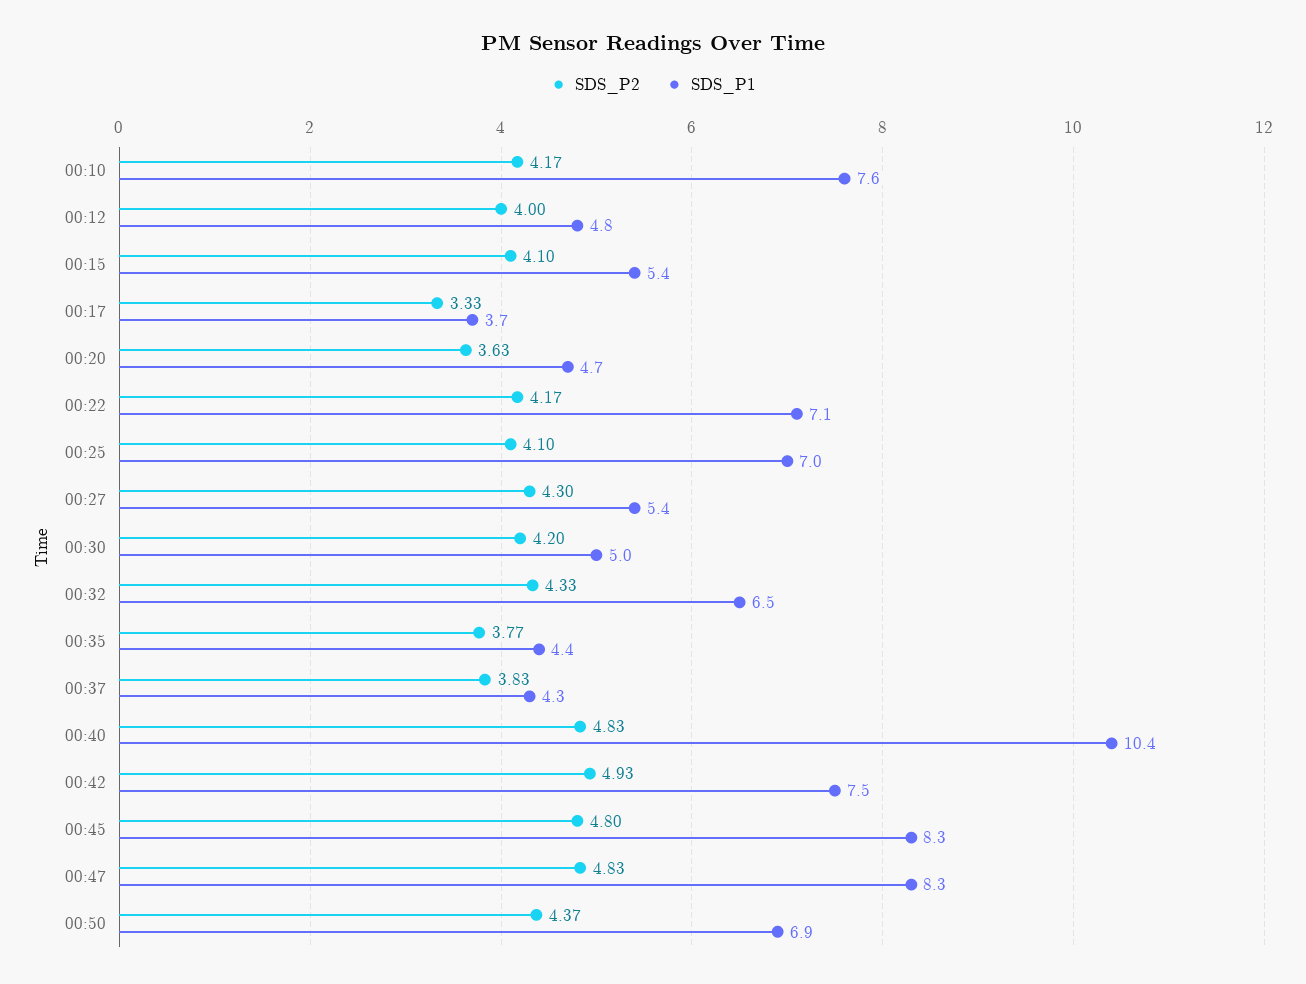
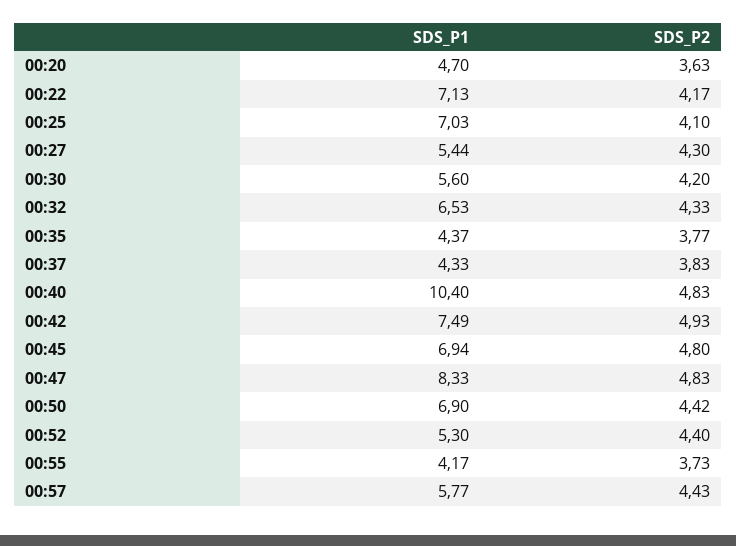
SDS_P2, 00:10: 4.17 -> none
SDS_P1, 00:10: 7.6 -> none
SDS_P2, 00:12: 4 -> none
SDS_P1, 00:12: 4.8 -> none
SDS_P2, 00:15: 4.1 -> none
SDS_P1, 00:15: 5.4 -> none
SDS_P2, 00:17: 3.33 -> none
SDS_P1, 00:17: 3.7 -> none
SDS_P1, 00:30: 5 -> 5.6
SDS_P1, 00:45: 8.3 -> 6.94
SDS_P2, 00:50: 4.37 -> 4.42
SDS_P1, 00:52: none -> 5.3
SDS_P2, 00:52: none -> 4.4
SDS_P1, 00:55: none -> 4.17
SDS_P2, 00:55: none -> 3.73
SDS_P1, 00:57: none -> 5.77
SDS_P2, 00:57: none -> 4.43

